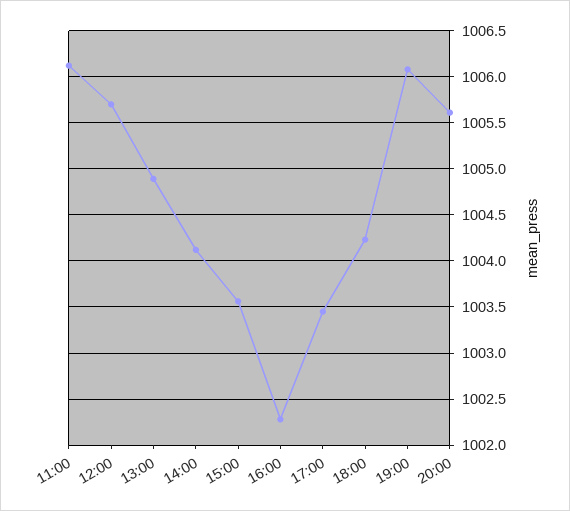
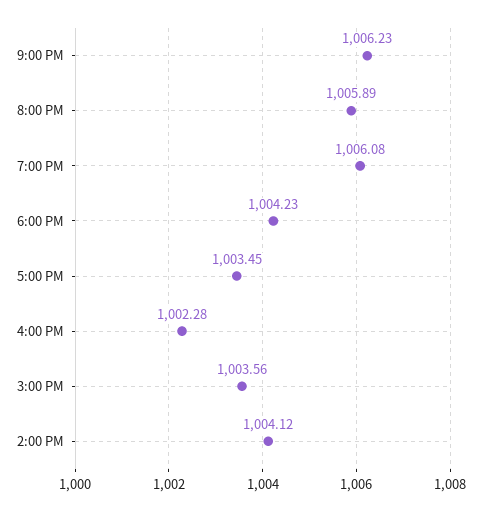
11:00: 1006.1 -> none
12:00: 1005.7 -> none
13:00: 1004.9 -> none
20:00: 1005.6 -> 1005.89
9:00 PM: none -> 1006.23

